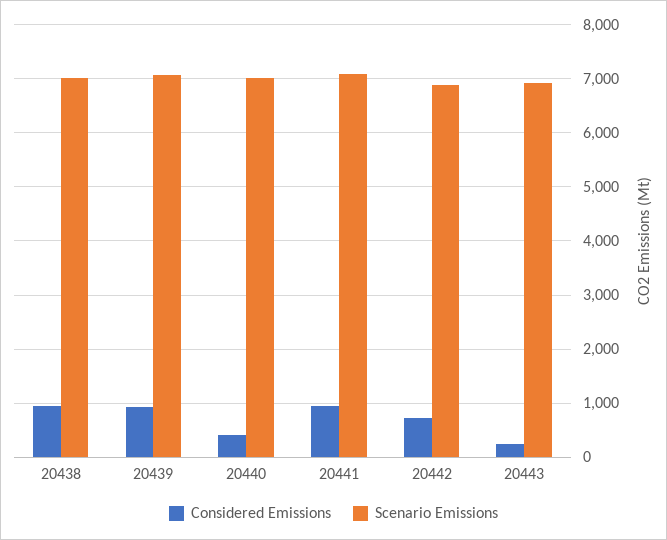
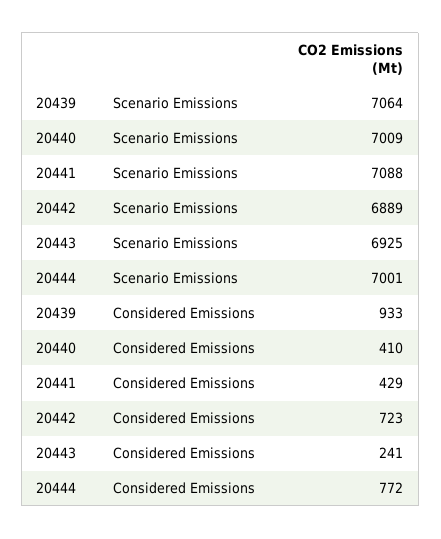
Considered Emissions, 20438: 1000 -> none
Scenario Emissions, 20438: 7000 -> none
Considered Emissions, 20441: 1000 -> 429
Scenario Emissions, 20444: none -> 7001
Considered Emissions, 20444: none -> 772

